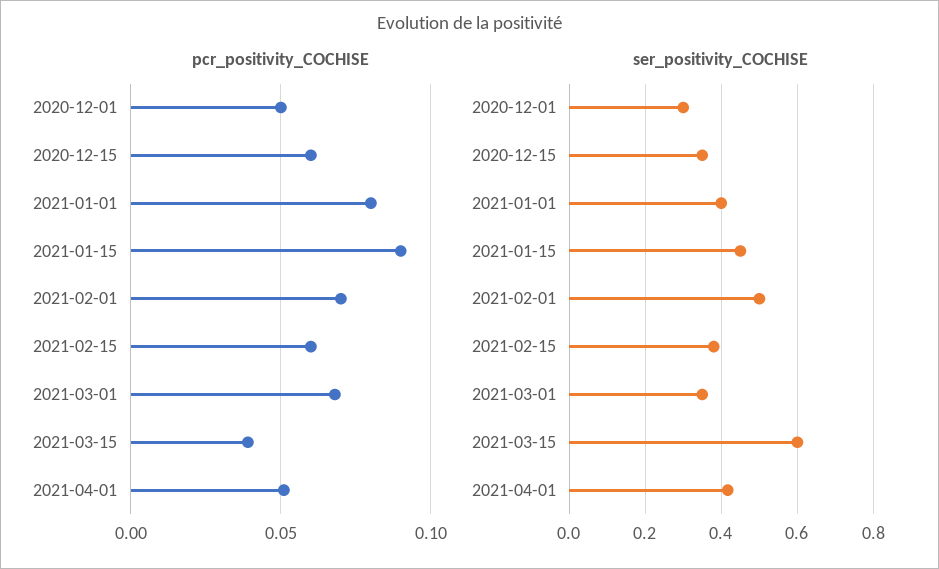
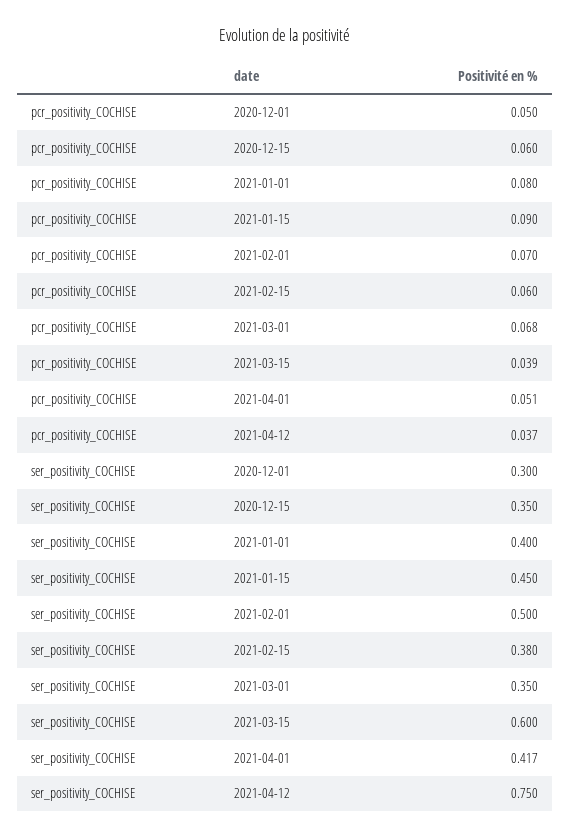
pcr_positivity_COCHISE, 2021-04-12: none -> 0.037
ser_positivity_COCHISE, 2021-04-12: none -> 0.75

